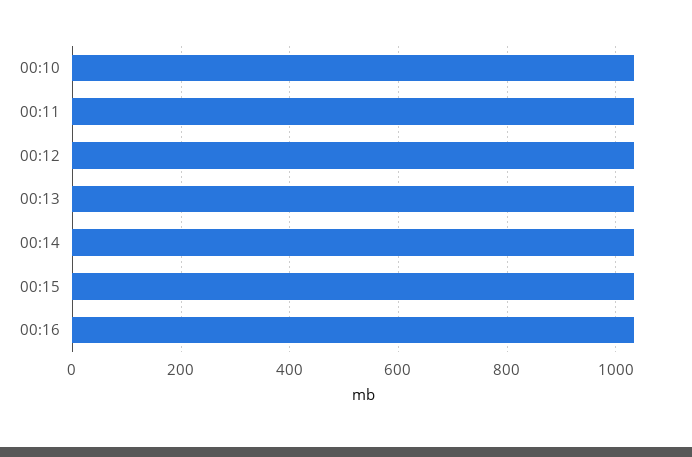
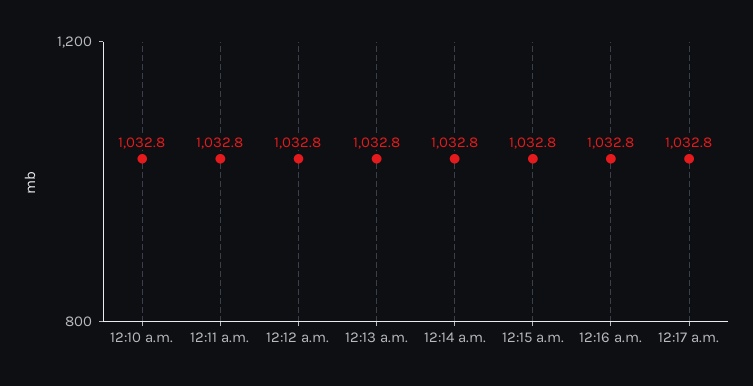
12:17 a.m.: none -> 1032.8

